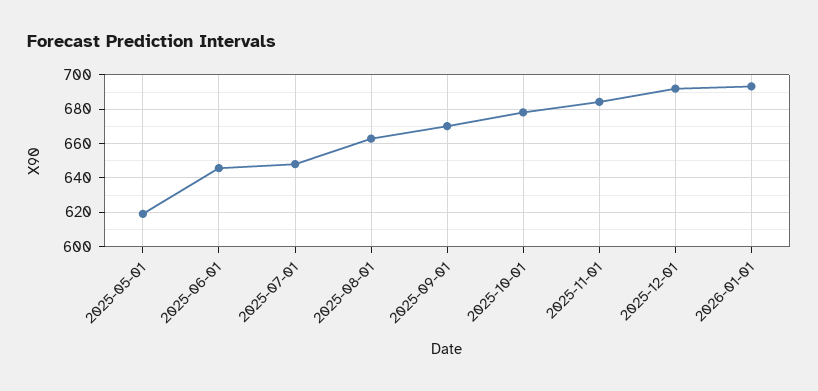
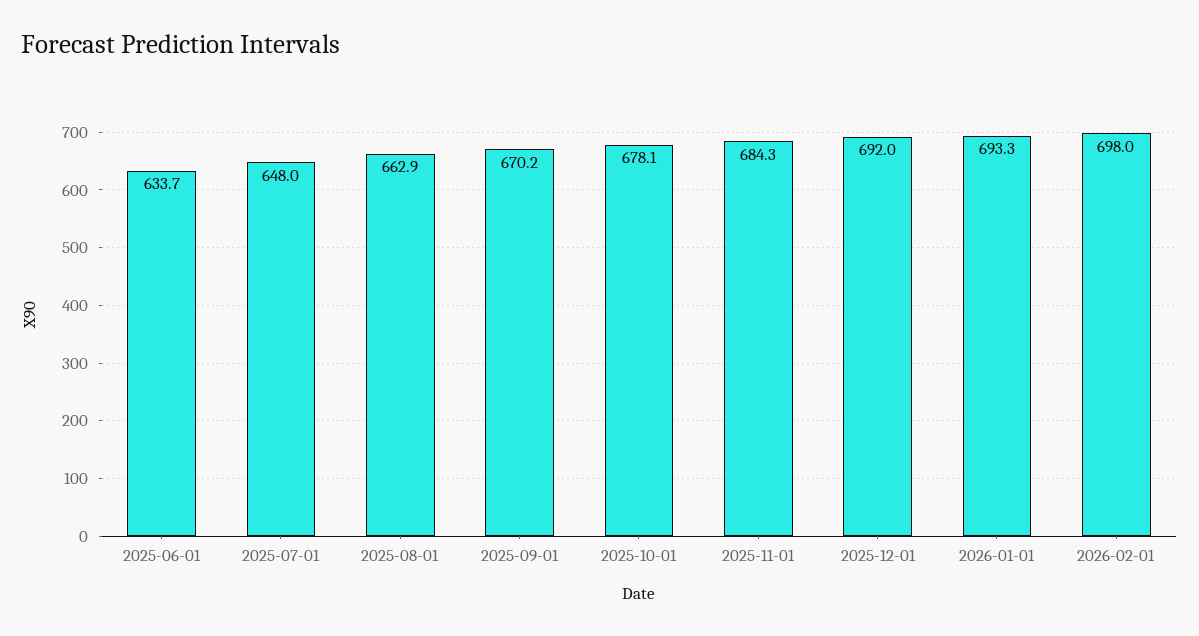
2025-05-01: 620 -> none
2025-06-01: 645 -> 633.7
2026-02-01: none -> 698

